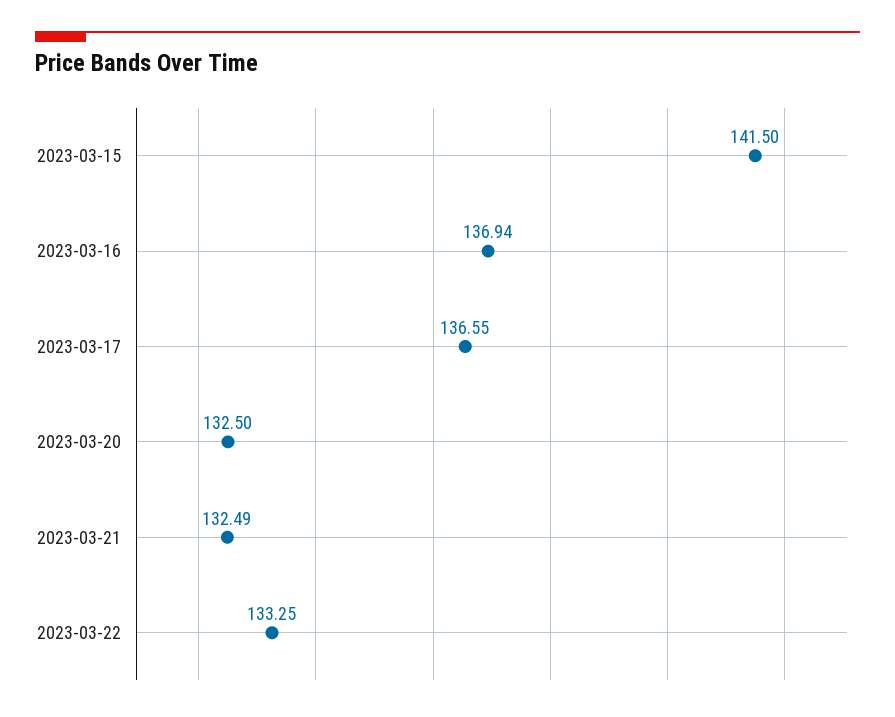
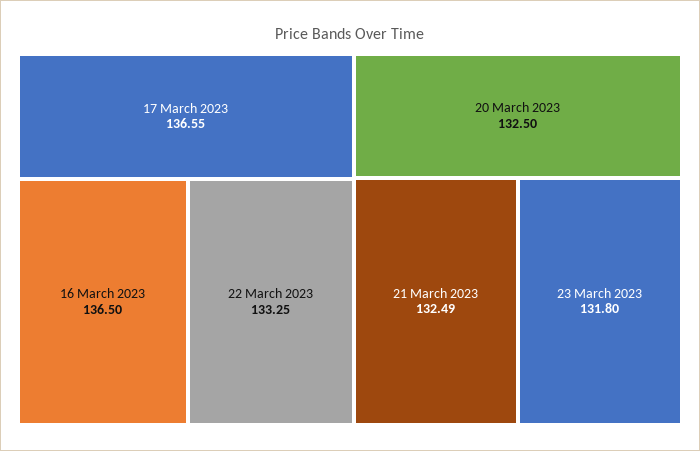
2023-03-15: 141.5 -> none
2023-03-16: 136.94 -> 136.5
23 March 2023: none -> 131.8

